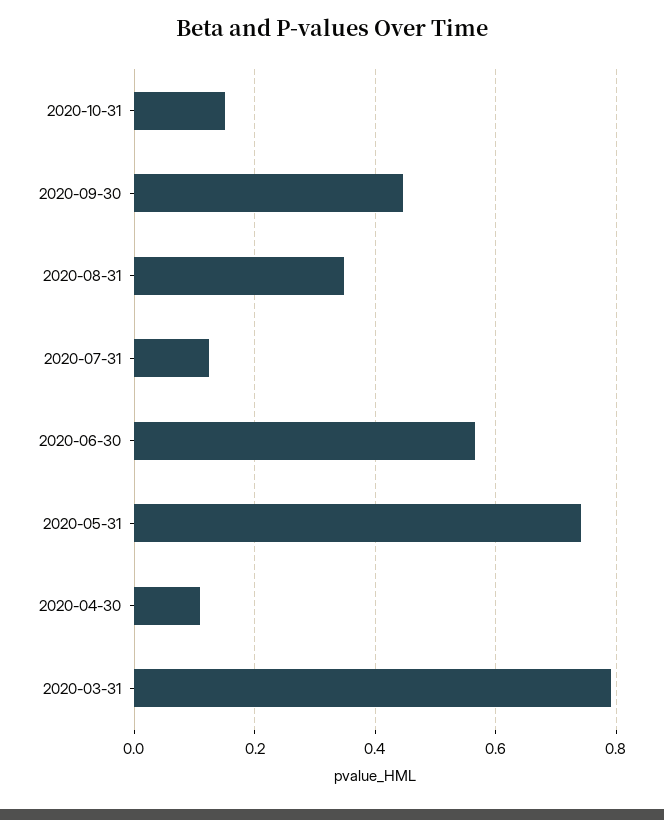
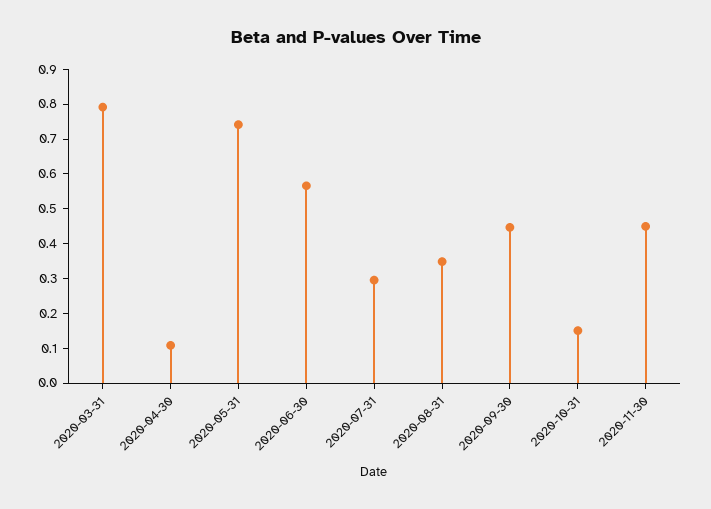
2020-07-31: 0.12 -> 0.3
2020-11-30: none -> 0.45

